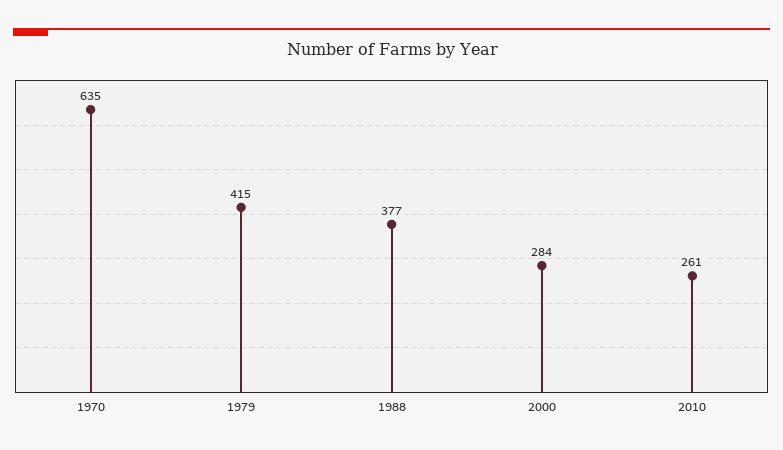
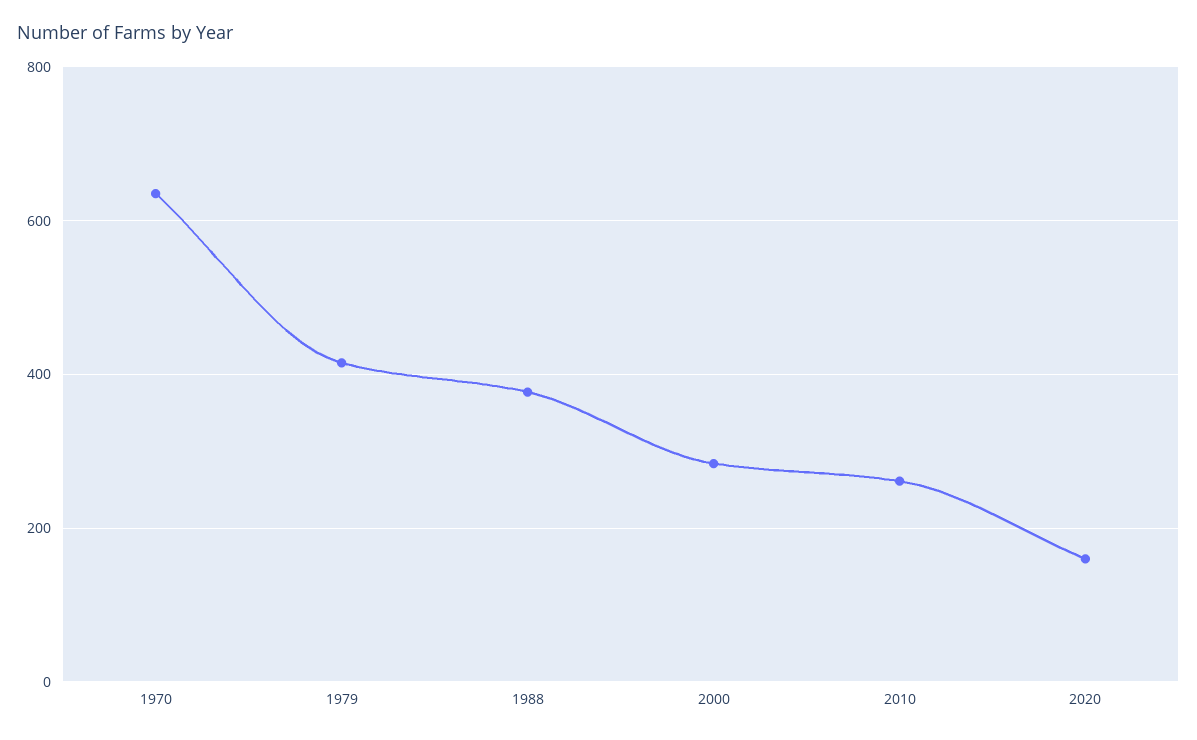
2020: none -> 160

